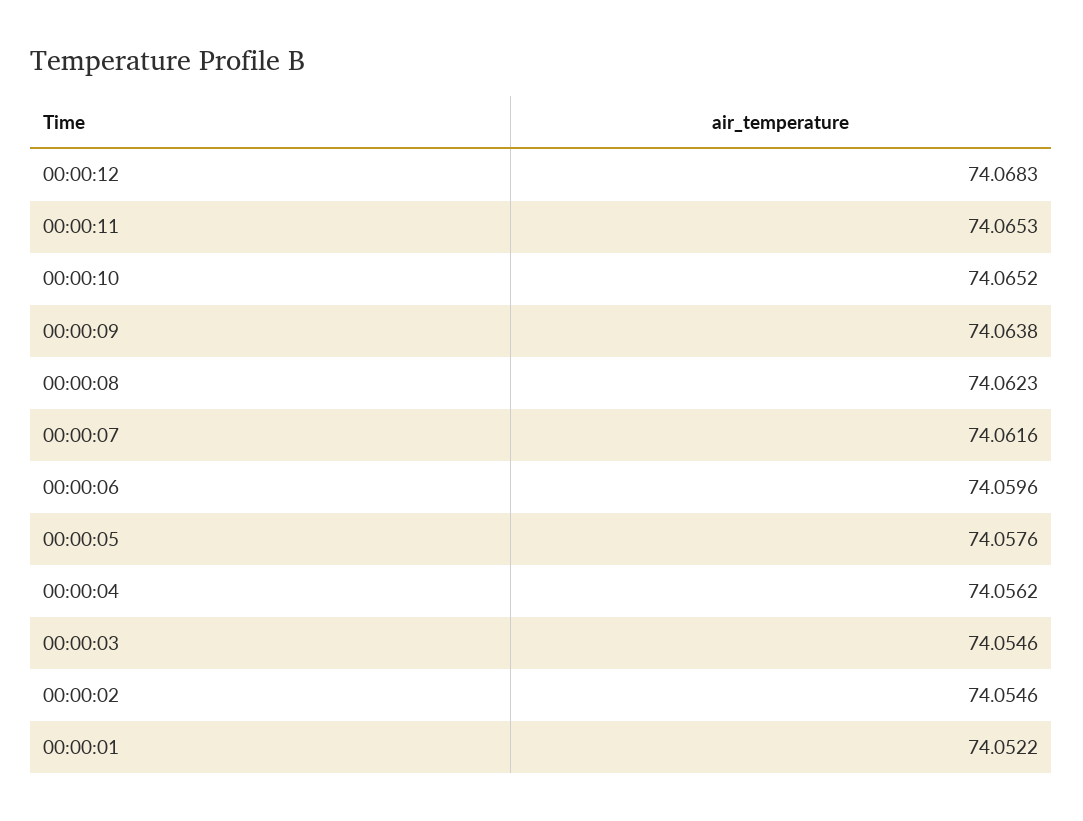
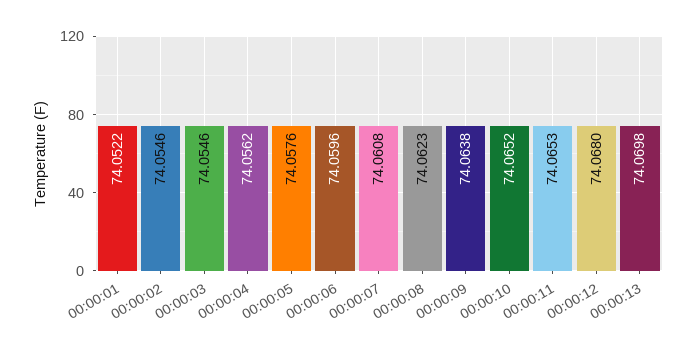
00:00:12: 74.0683 -> 74.068
00:00:07: 74.0616 -> 74.0608
00:00:13: none -> 74.0698

